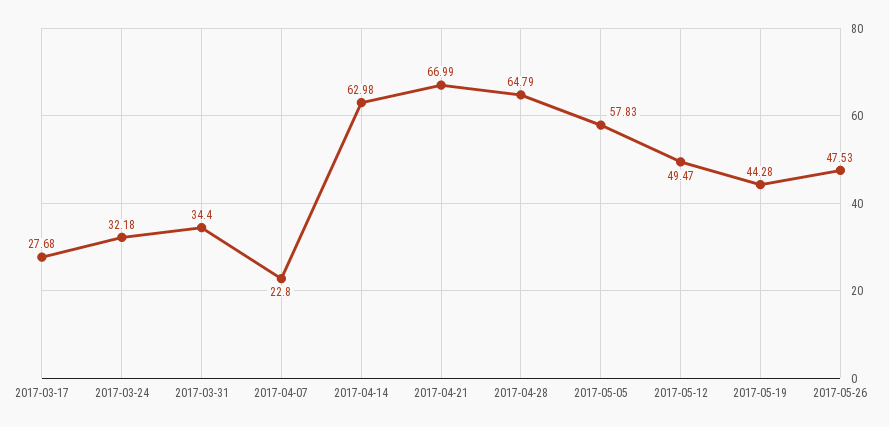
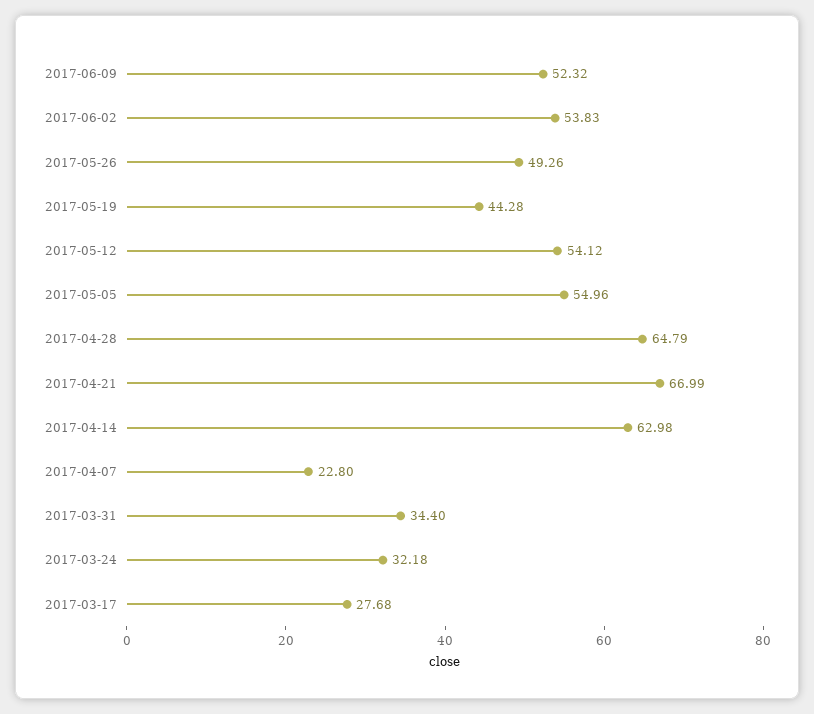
2017-05-05: 57.83 -> 54.96
2017-05-12: 49.47 -> 54.12
2017-05-26: 47.53 -> 49.26
2017-06-09: none -> 52.32
2017-06-02: none -> 53.83

